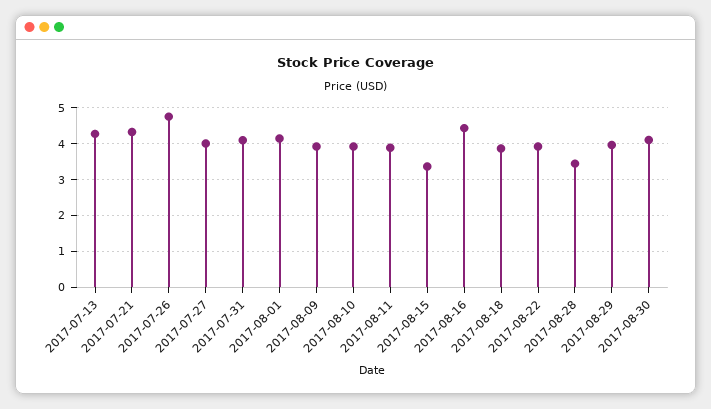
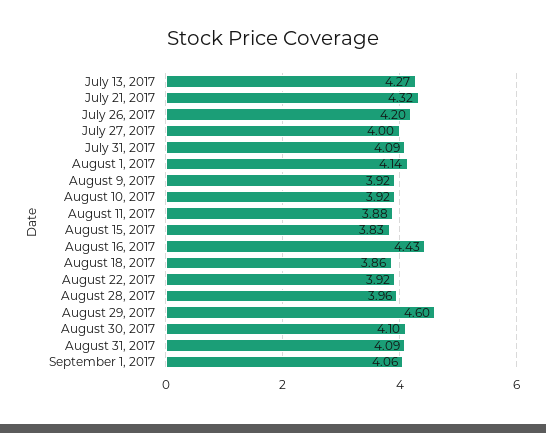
2017-07-26: 4.8 -> 4.2
2017-08-15: 3.4 -> 3.83
2017-08-28: 3.4 -> 3.96
2017-08-29: 4 -> 4.6
August 31, 2017: none -> 4.09
September 1, 2017: none -> 4.06

